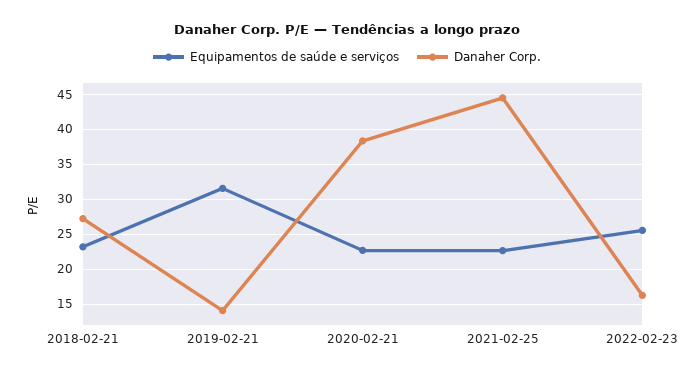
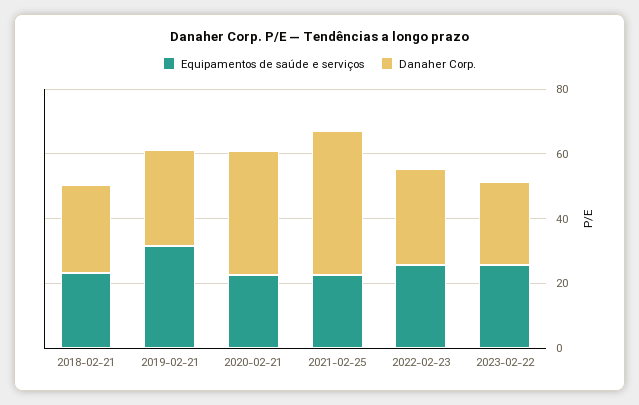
Danaher Corp., 2019-02-21: 14 -> 30
Danaher Corp., 2022-02-23: 16 -> 30
Equipamentos de saúde e serviços, 2023-02-22: none -> 25
Danaher Corp., 2023-02-22: none -> 25

